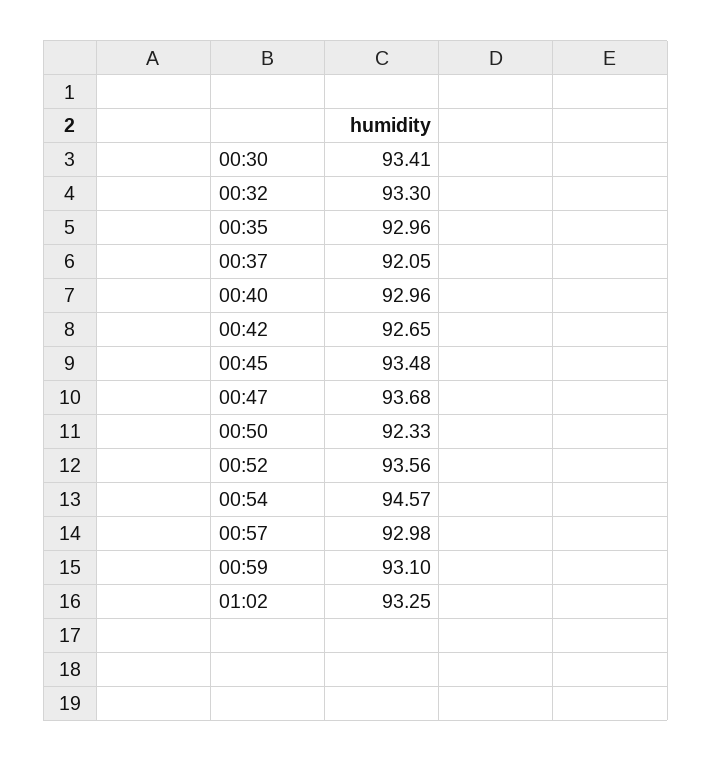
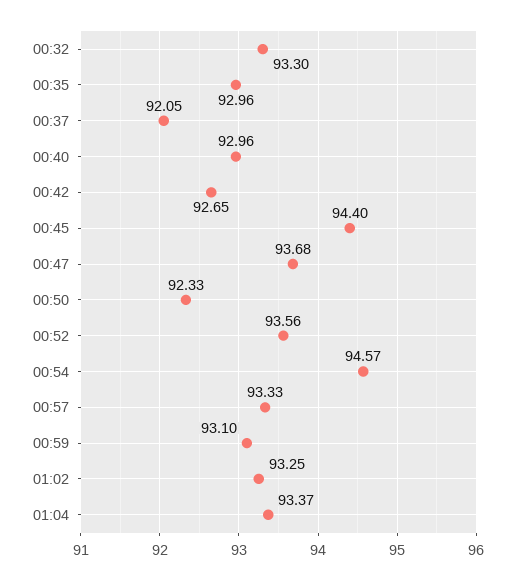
00:30: 93.41 -> none
00:45: 93.48 -> 94.4
00:57: 92.98 -> 93.33
01:04: none -> 93.37

